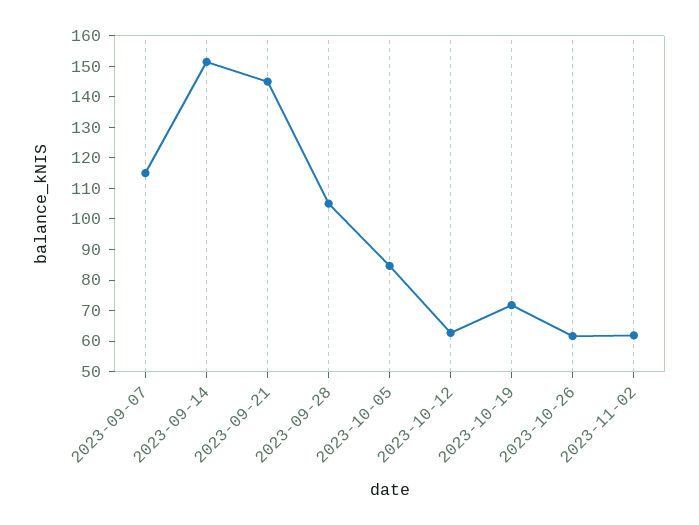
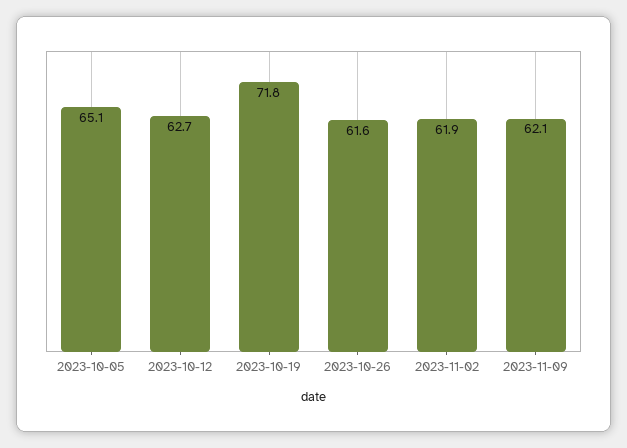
2023-09-07: 115 -> none
2023-09-14: 150 -> none
2023-09-21: 145 -> none
2023-09-28: 105 -> none
2023-10-05: 85 -> 65.1
2023-11-09: none -> 62.1

